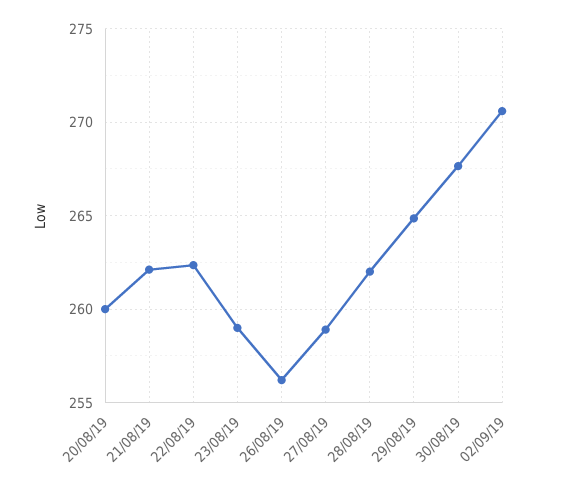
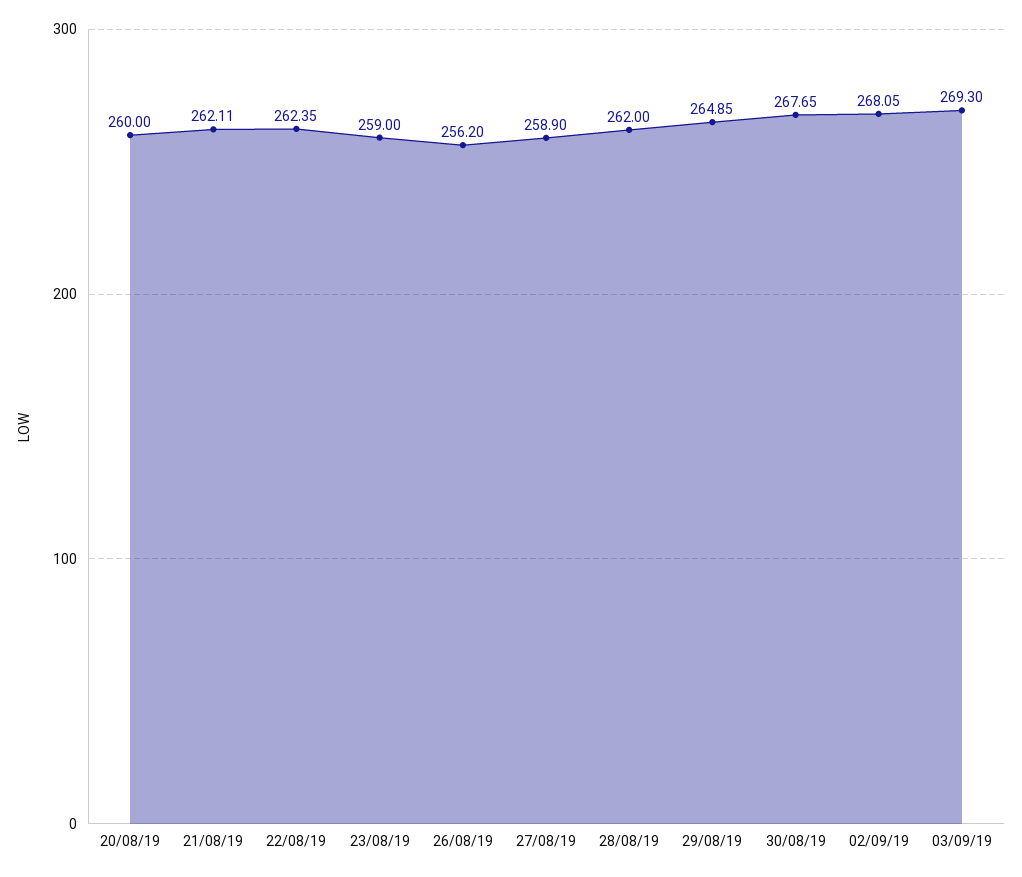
02/09/19: 270.5 -> 268.05
03/09/19: none -> 269.3

